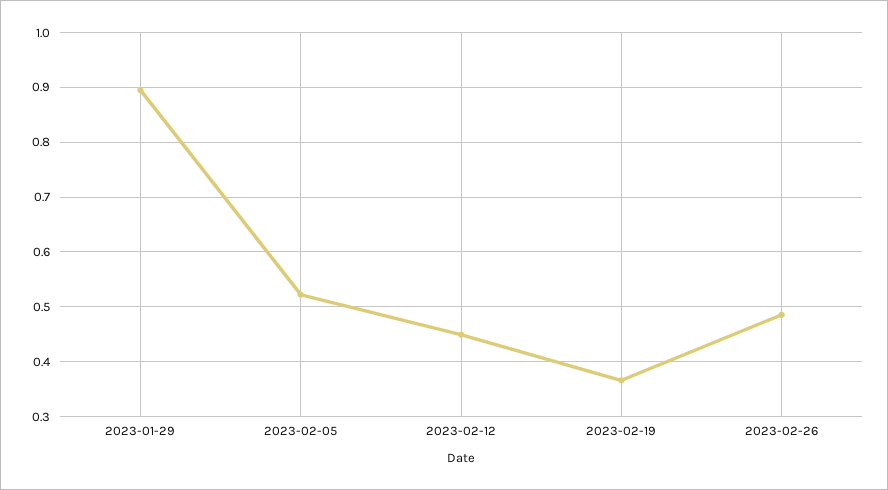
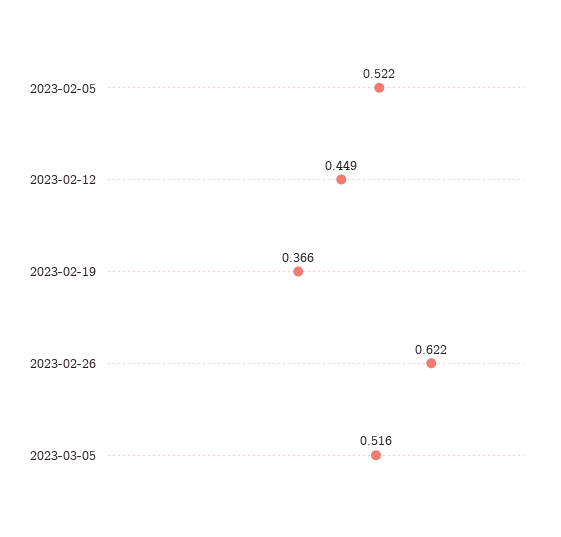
2023-01-29: 0.9 -> none
2023-02-26: 0.48 -> 0.622
2023-03-05: none -> 0.516

